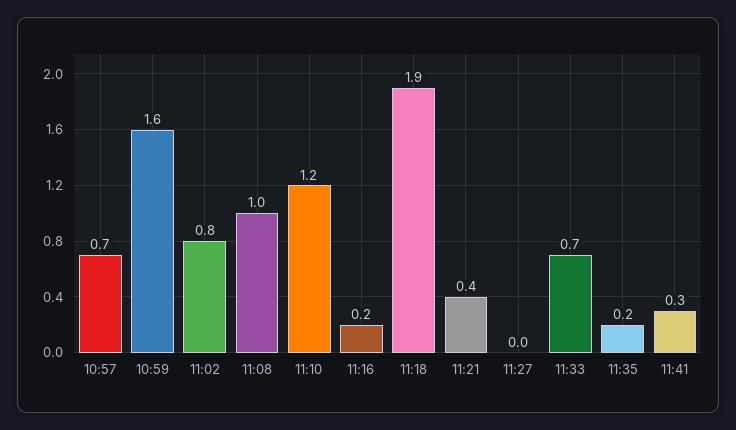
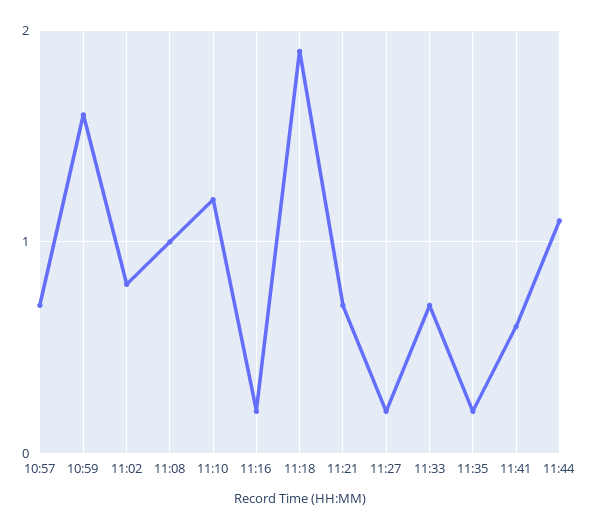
11:21: 0.4 -> 0.7
11:27: 0 -> 0.2
11:41: 0.3 -> 0.6
11:44: none -> 1.1

